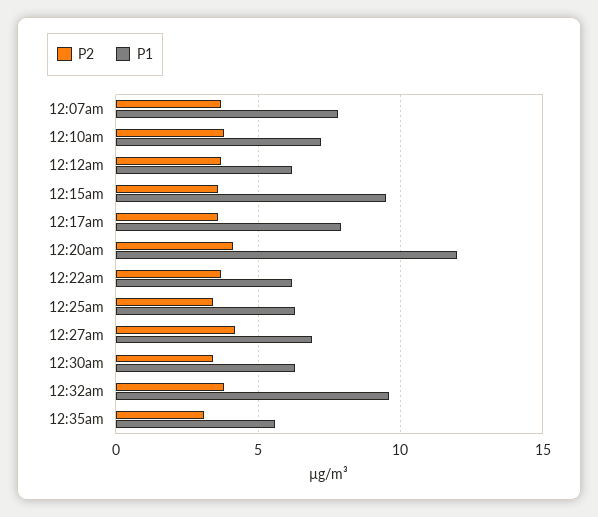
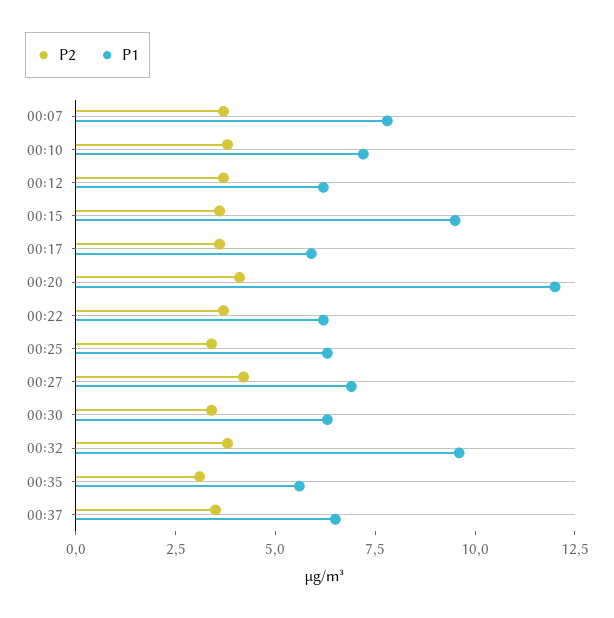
P1, 12:17am: 8 -> 6
P2, 00:37: none -> 3.5
P1, 00:37: none -> 6.5

